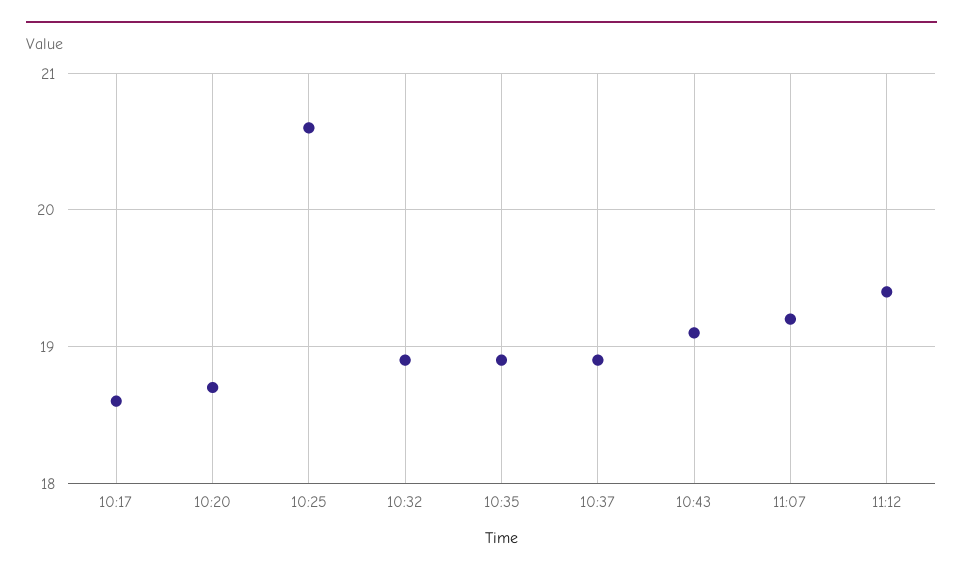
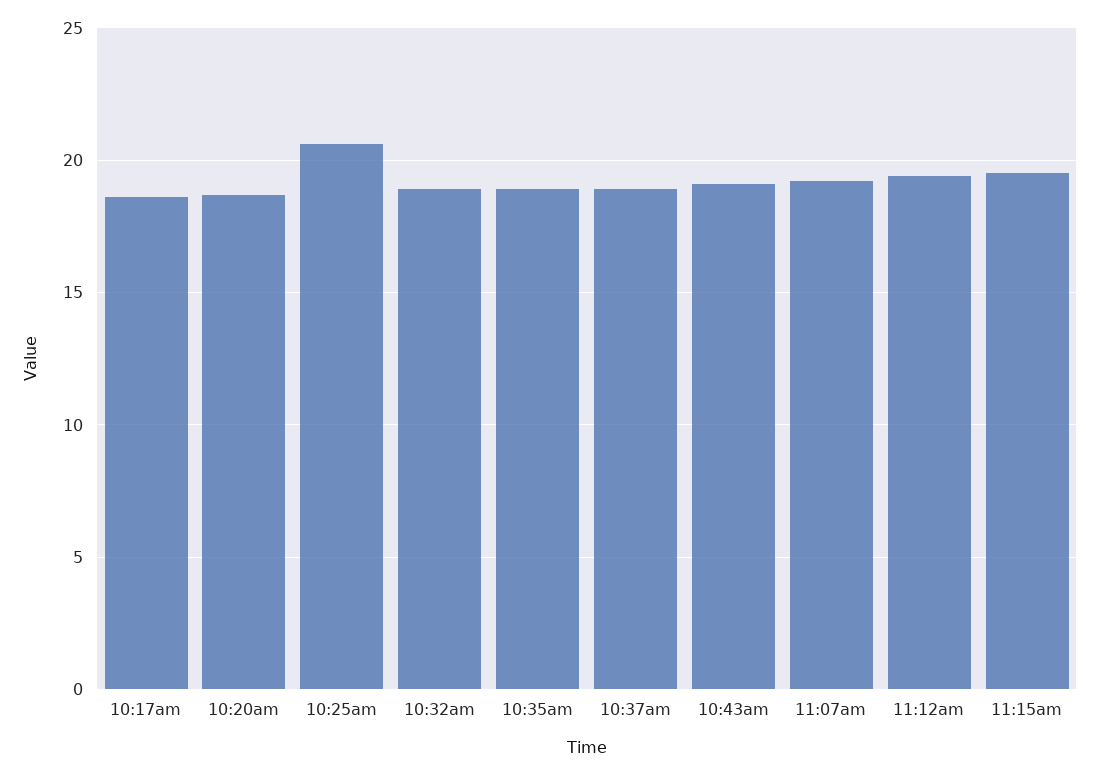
11:15am: none -> 19.5

